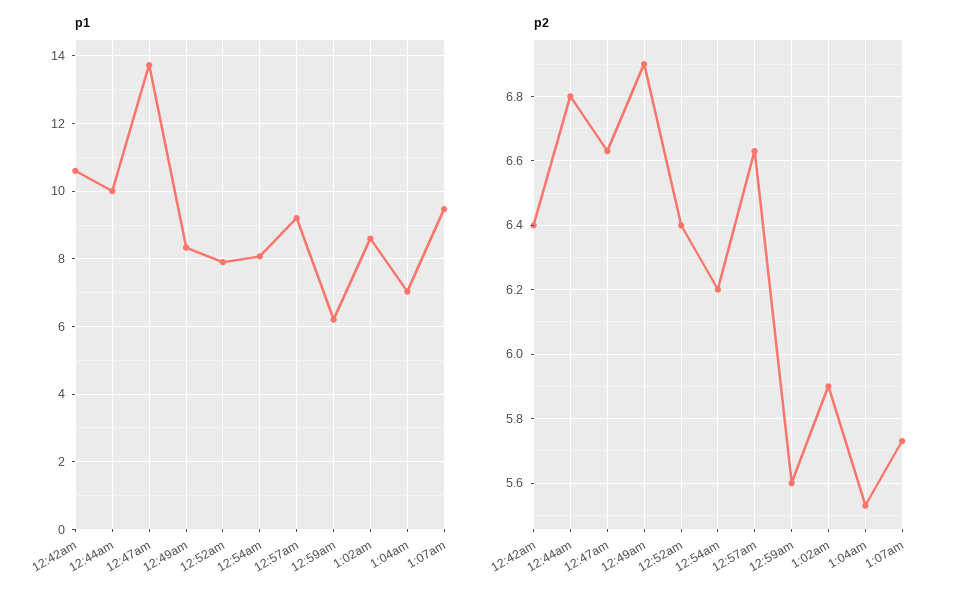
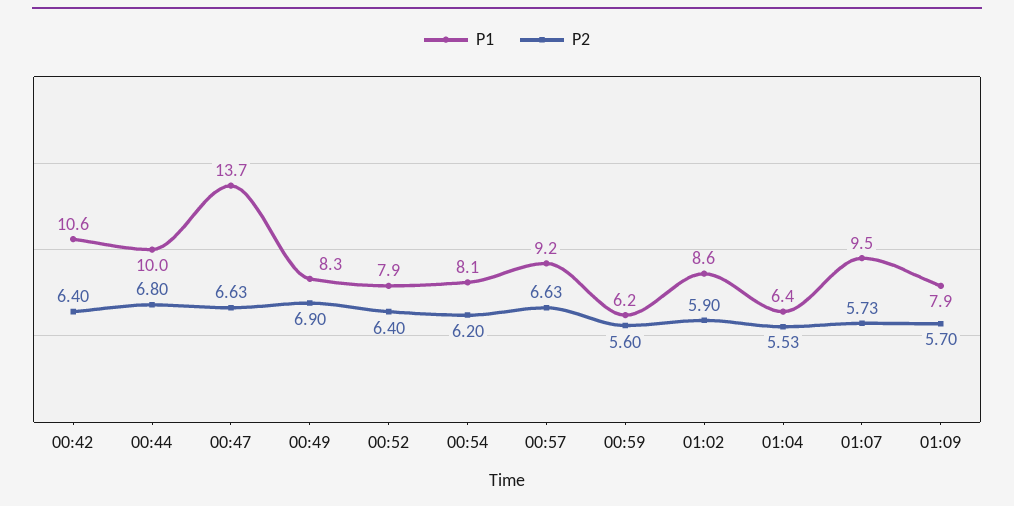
p1, 1:04am: 7 -> 6.4
p1, 01:09: none -> 7.9
p2, 01:09: none -> 5.7

